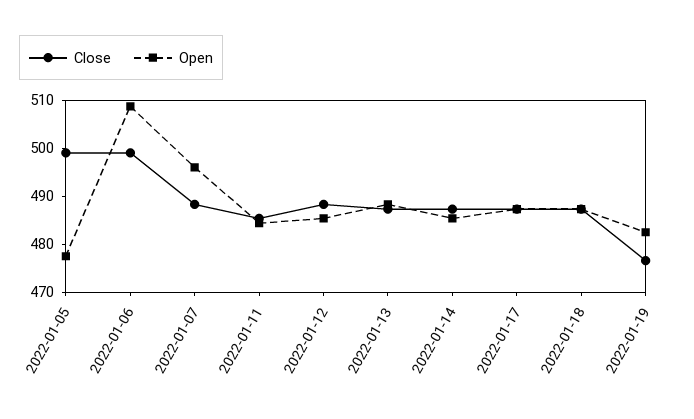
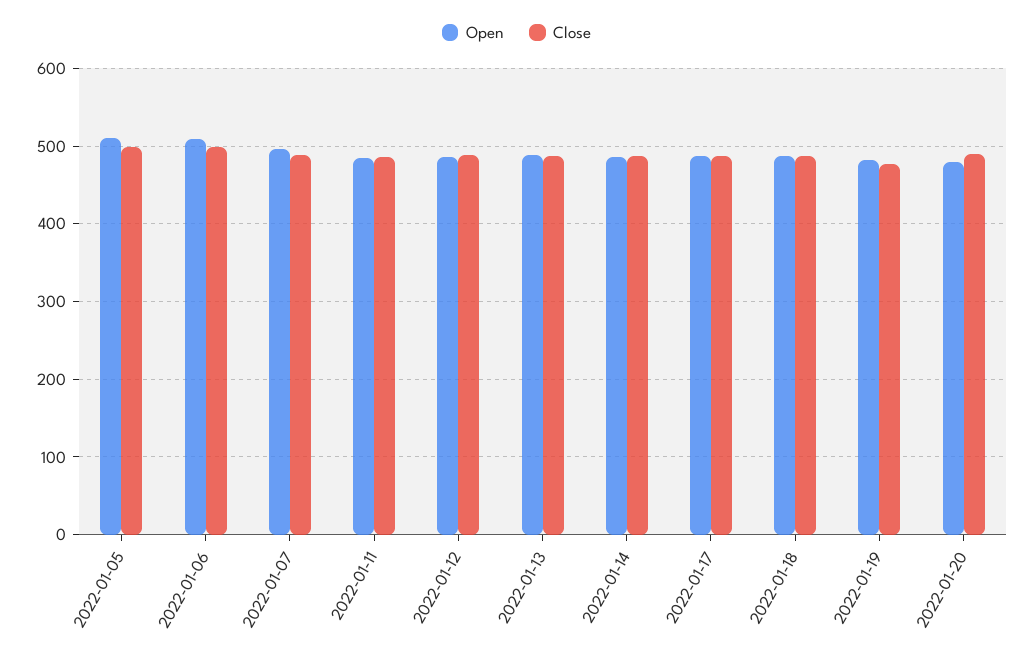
Open, 2022-01-05: 478 -> 510
Open, 2022-01-20: none -> 480
Close, 2022-01-20: none -> 490

